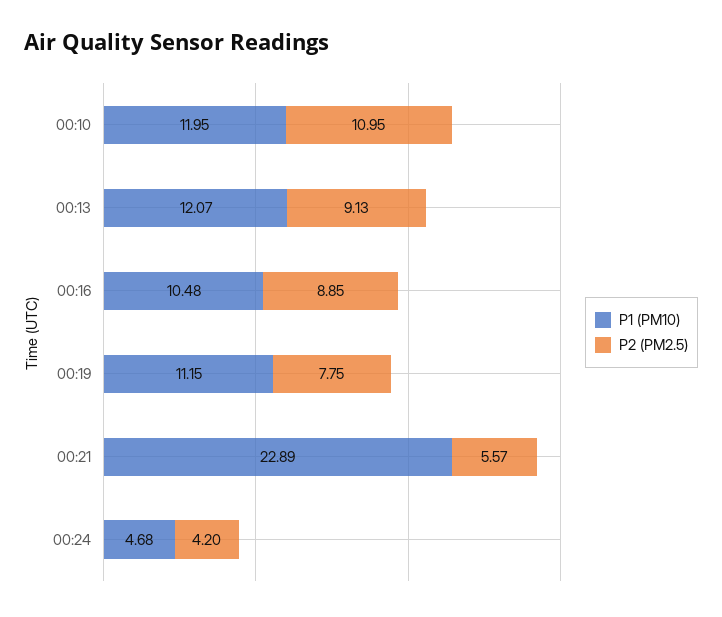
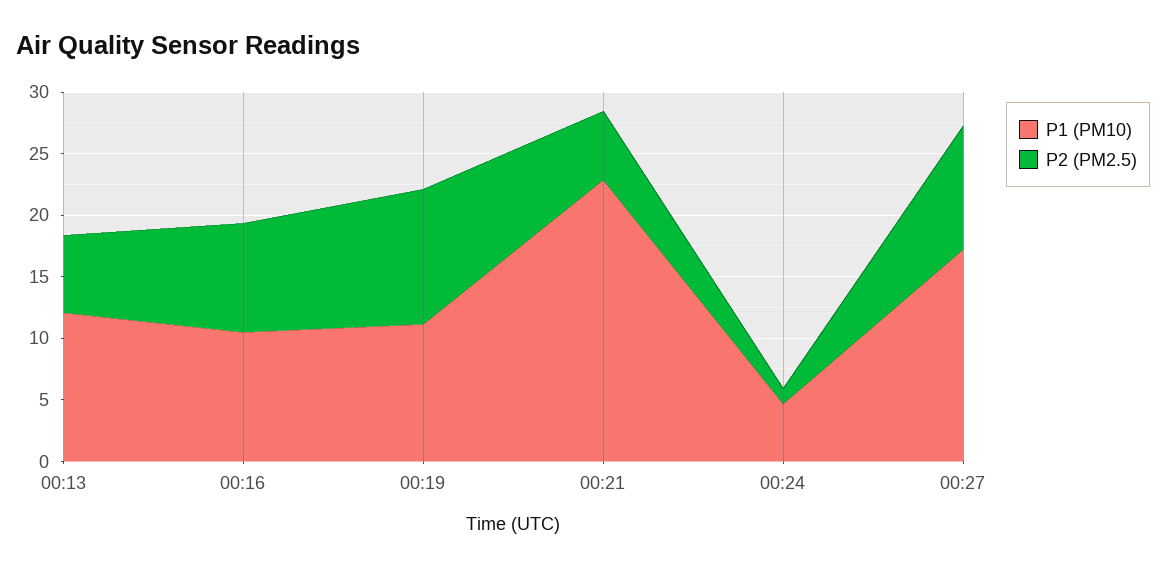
P1 (PM10), 00:10: 11.95 -> none
P2 (PM2.5), 00:10: 10.95 -> none
P2 (PM2.5), 00:13: 9.13 -> 6
P2 (PM2.5), 00:19: 7.75 -> 11
P2 (PM2.5), 00:24: 4.2 -> 1
P1 (PM10), 00:27: none -> 17
P2 (PM2.5), 00:27: none -> 10

